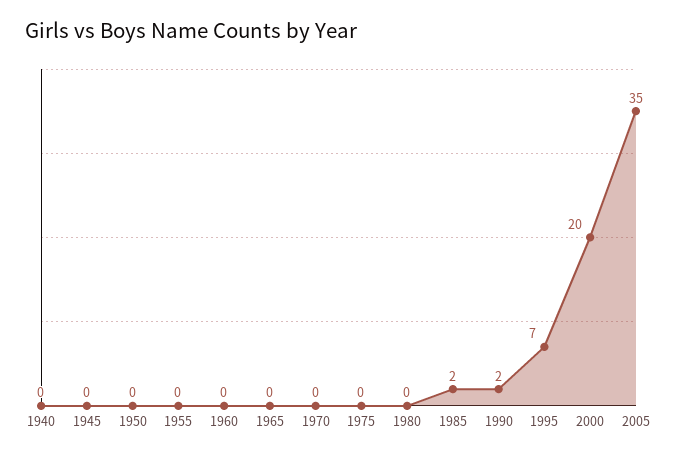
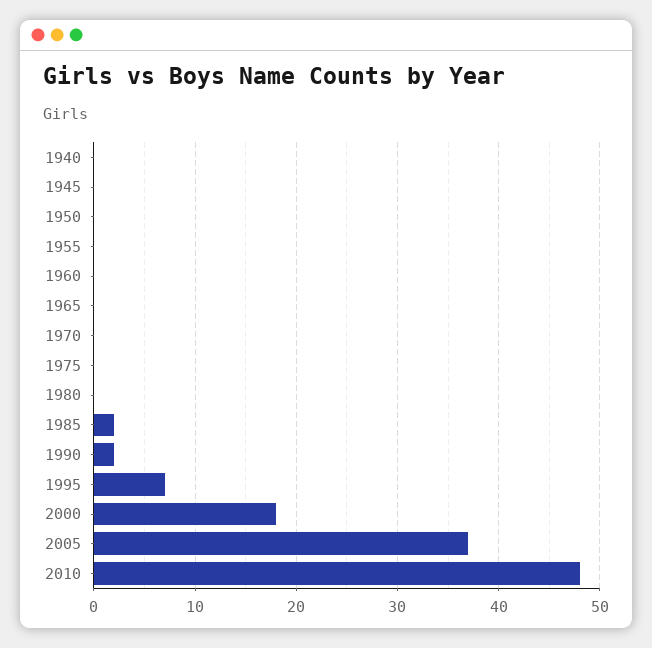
2000: 20 -> 18
2005: 35 -> 37
2010: none -> 48

